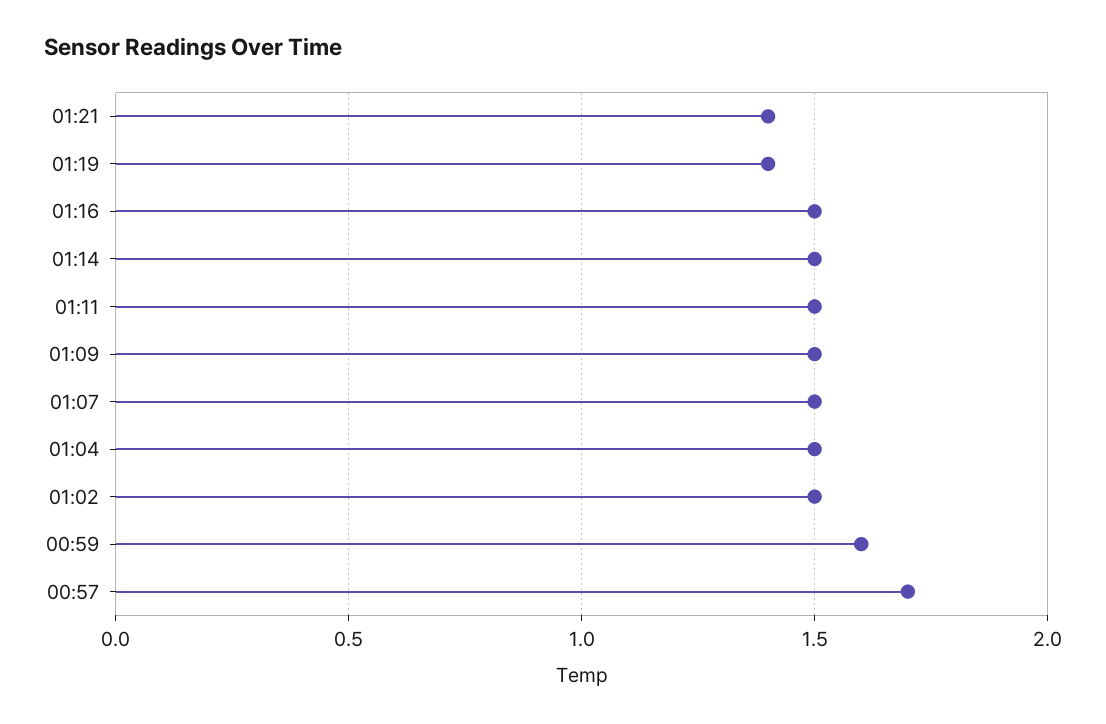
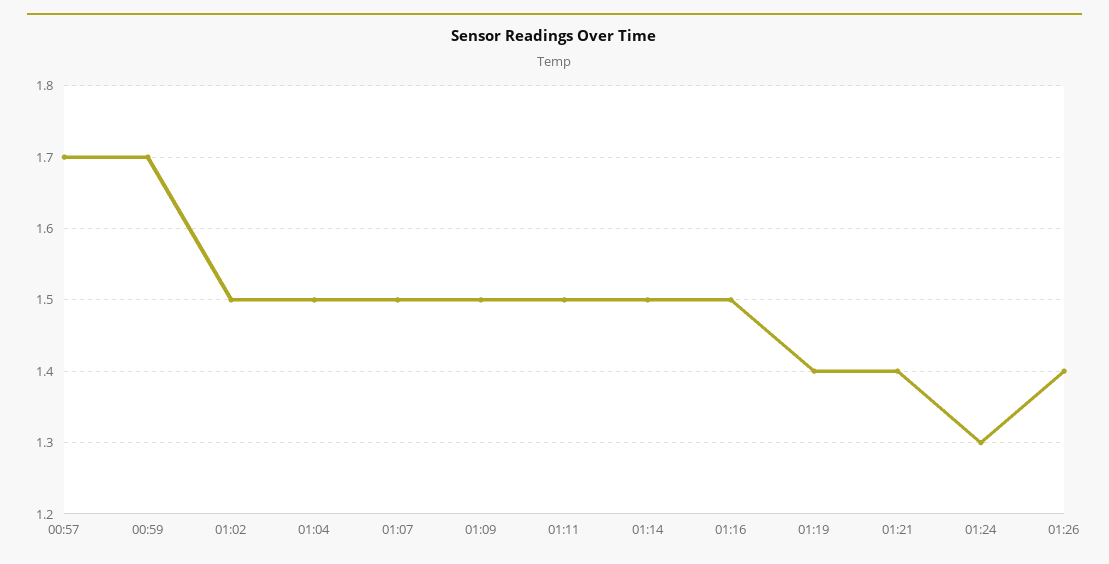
00:59: 1.6 -> 1.7
01:24: none -> 1.3
01:26: none -> 1.4

